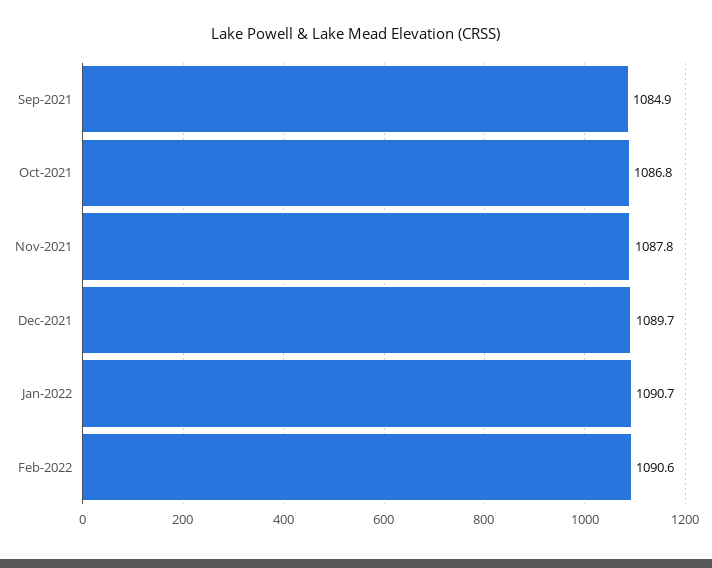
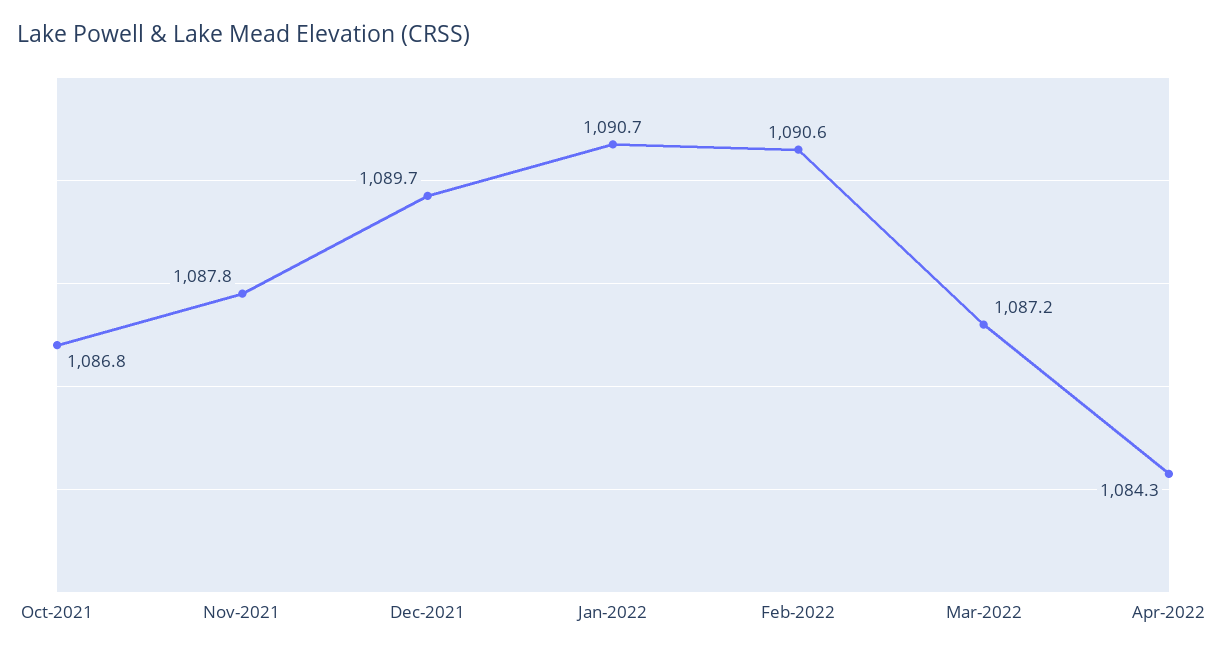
Sep-2021: 1084.9 -> none
Mar-2022: none -> 1087.2
Apr-2022: none -> 1084.3

